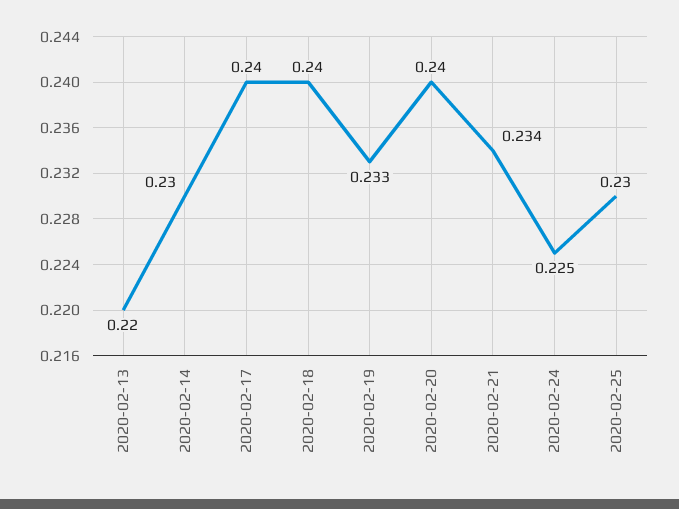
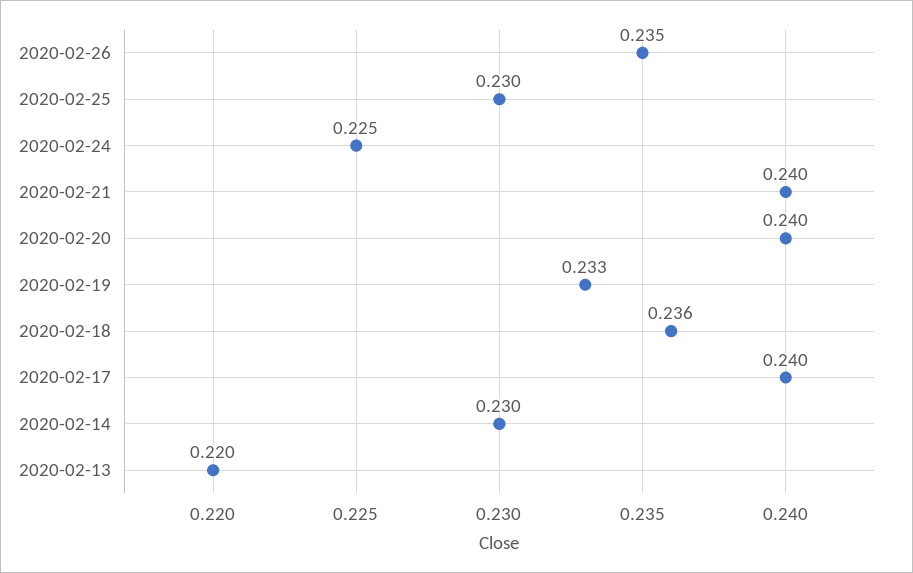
2020-02-18: 0.24 -> 0.236
2020-02-21: 0.234 -> 0.24
2020-02-26: none -> 0.235

